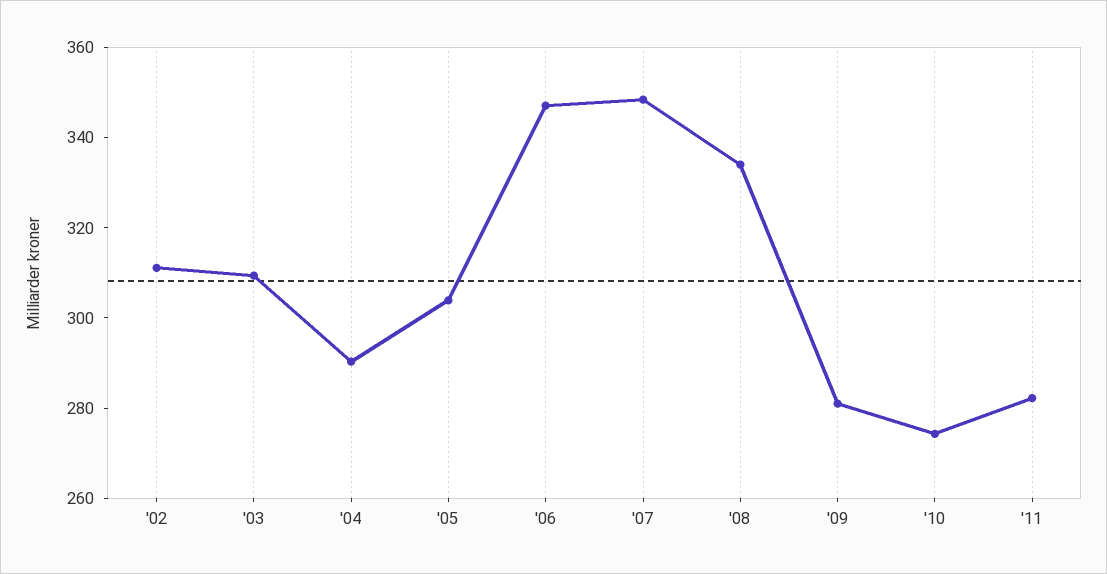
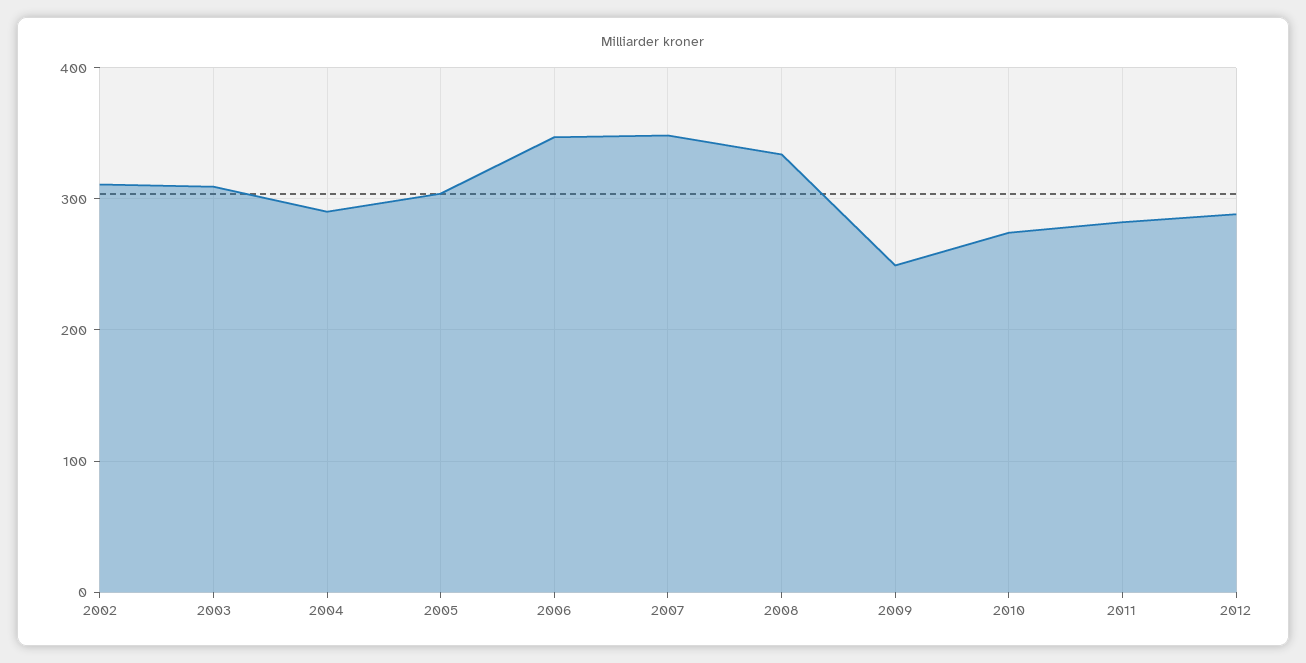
'09: 280 -> 250
2012: none -> 290

